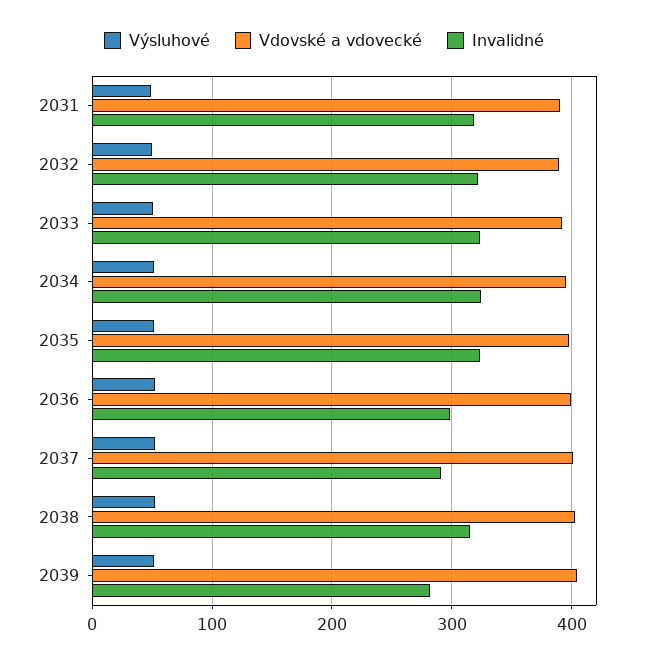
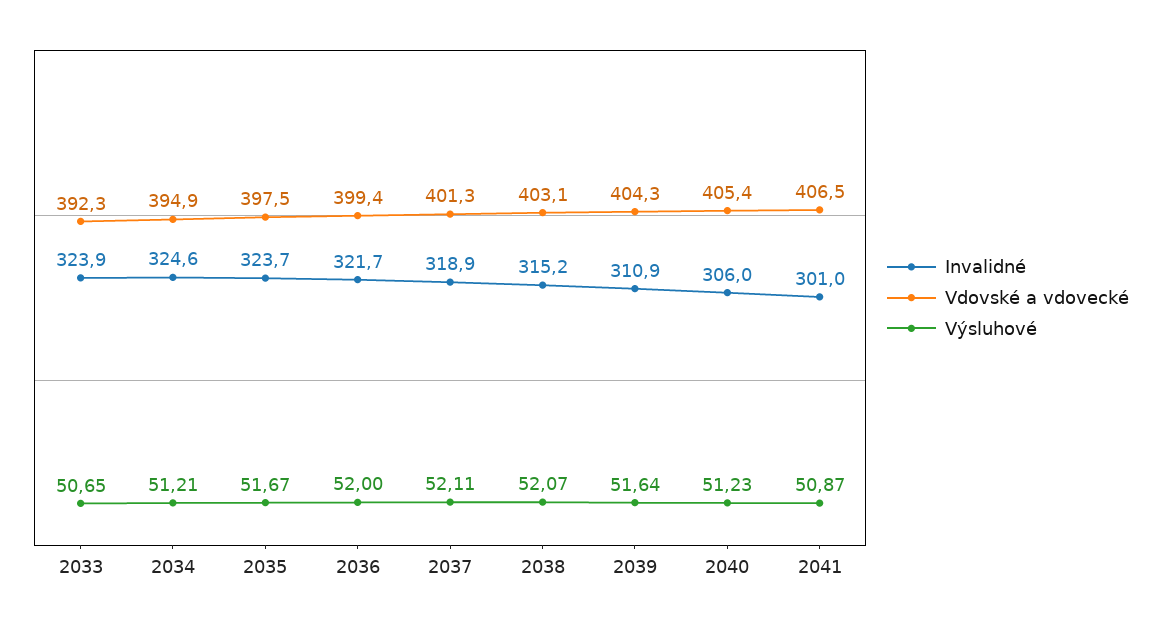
Výsluhové, 2031: 50 -> none
Vdovské a vdovecké, 2031: 390 -> none
Invalidné, 2031: 320 -> none
Výsluhové, 2032: 50 -> none
Vdovské a vdovecké, 2032: 390 -> none
Invalidné, 2032: 320 -> none
Invalidné, 2036: 300 -> 321.7
Invalidné, 2037: 290 -> 318.9
Invalidné, 2039: 280 -> 310.9
Invalidné, 2040: none -> 306
Vdovské a vdovecké, 2040: none -> 405.4
Výsluhové, 2040: none -> 51.23
Invalidné, 2041: none -> 301
Vdovské a vdovecké, 2041: none -> 406.5
Výsluhové, 2041: none -> 50.87

